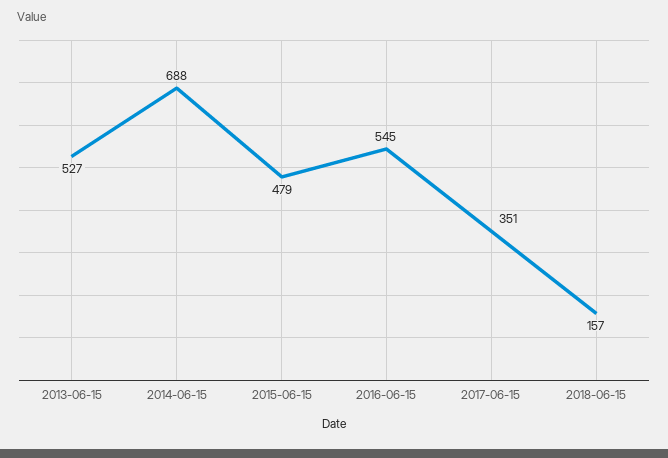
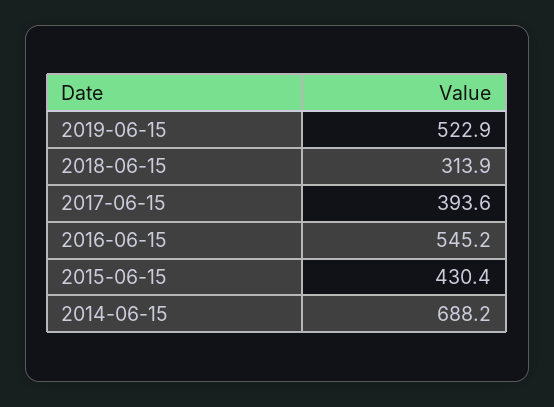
2013-06-15: 527 -> none
2015-06-15: 479 -> 430.4
2017-06-15: 351 -> 393.6
2018-06-15: 157 -> 313.9
2019-06-15: none -> 522.9

